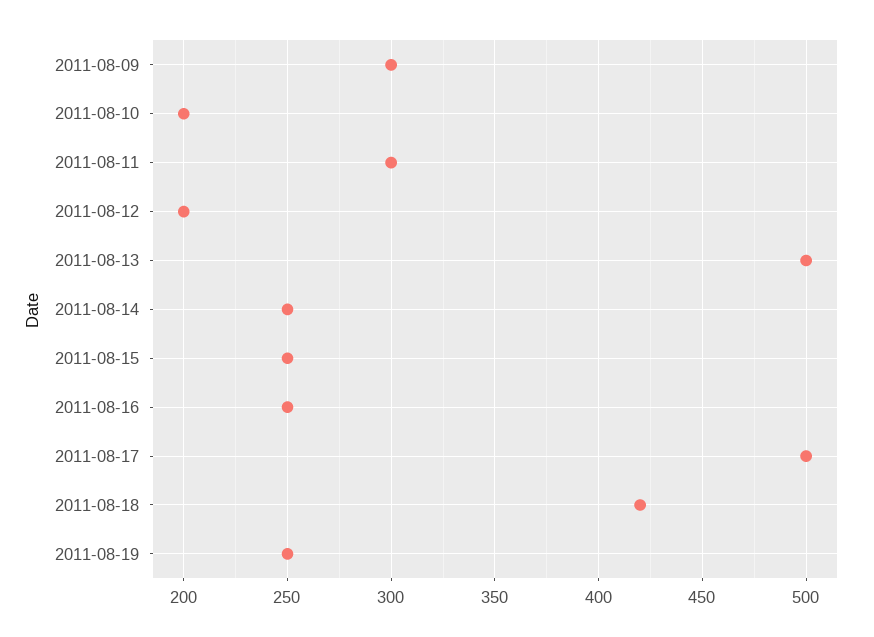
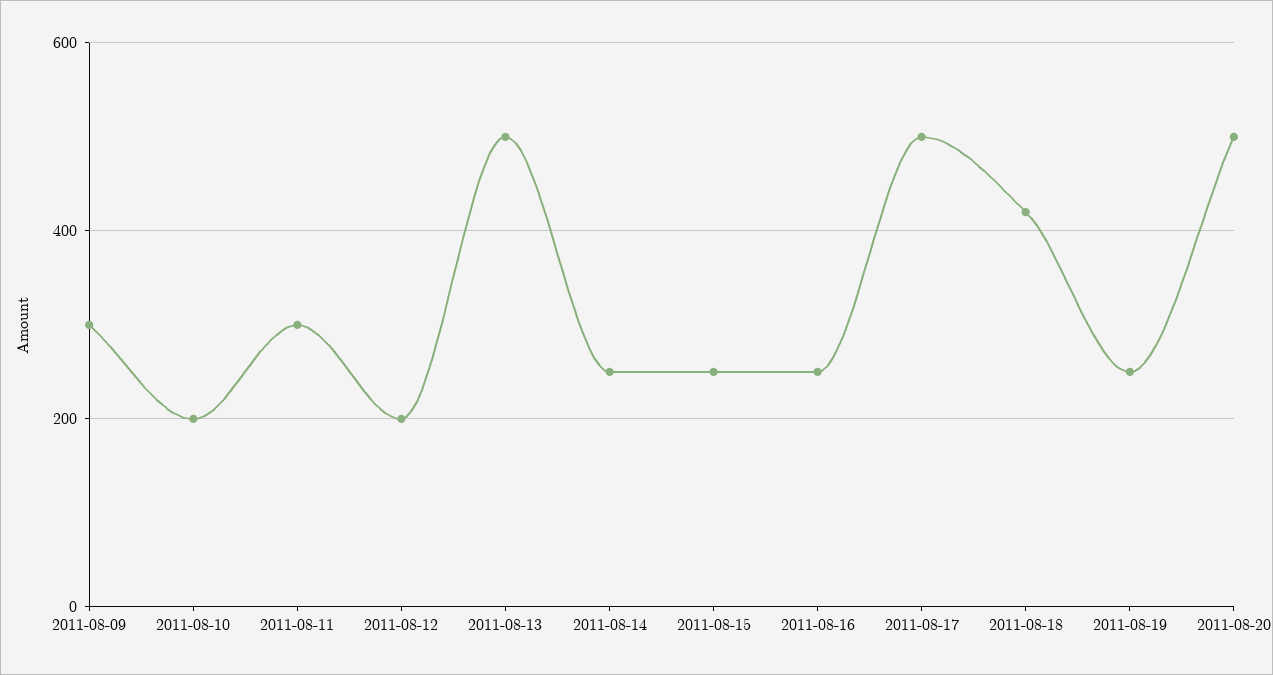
2011-08-20: none -> 500

